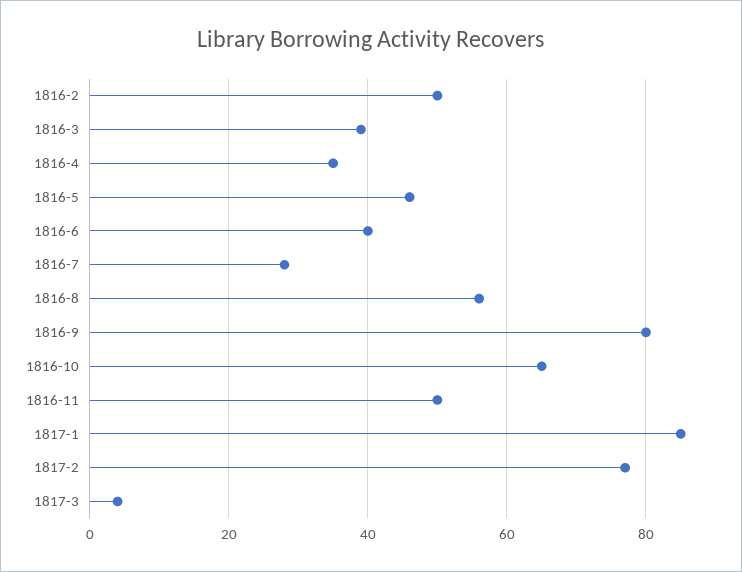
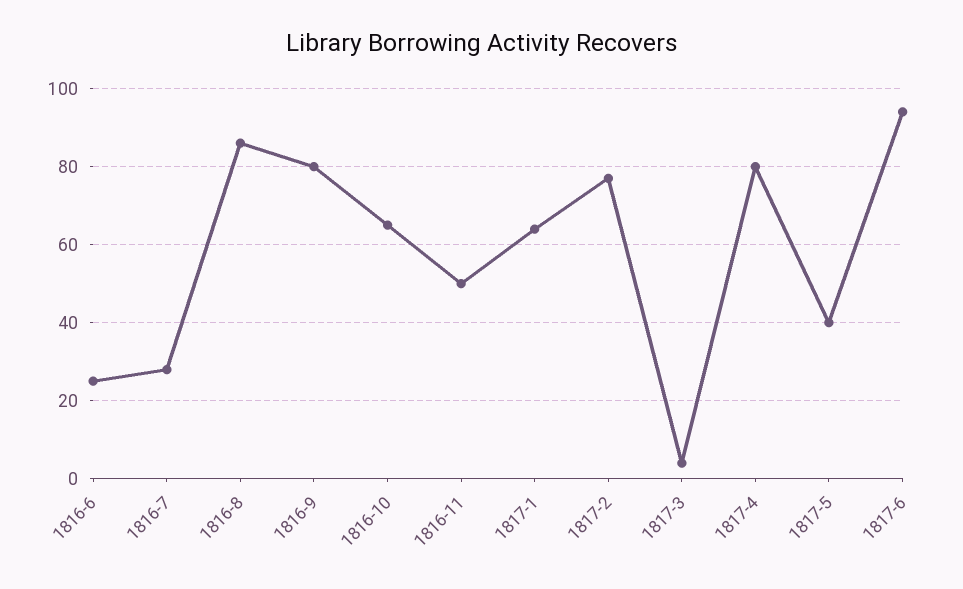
1816-2: 50 -> none
1816-3: 40 -> none
1816-4: 35 -> none
1816-5: 45 -> none
1816-6: 40 -> 25
1816-8: 55 -> 85
1817-1: 85 -> 65
1817-4: none -> 80
1817-5: none -> 40
1817-6: none -> 95

